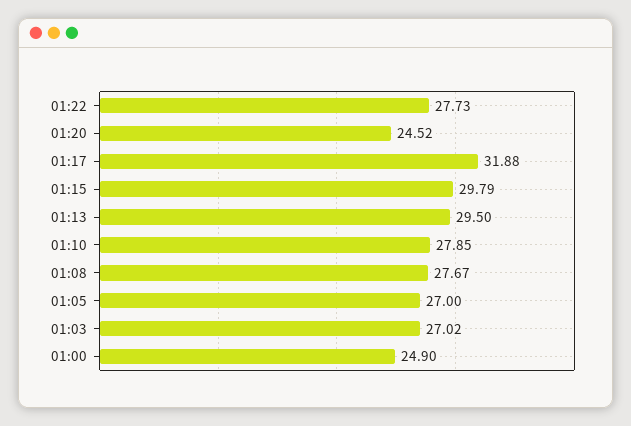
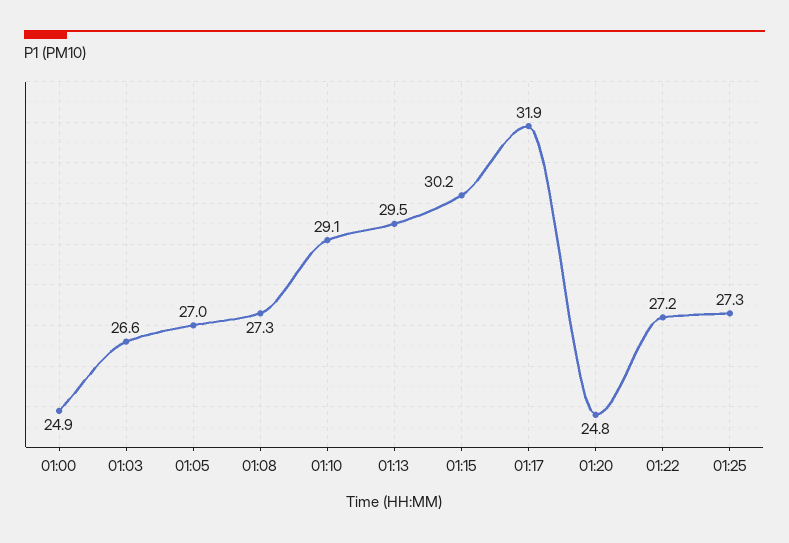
01:22: 27.73 -> 27.2
01:20: 24.52 -> 24.8
01:15: 29.79 -> 30.2
01:10: 27.85 -> 29.1
01:08: 27.67 -> 27.3
01:03: 27.02 -> 26.6
01:25: none -> 27.3

